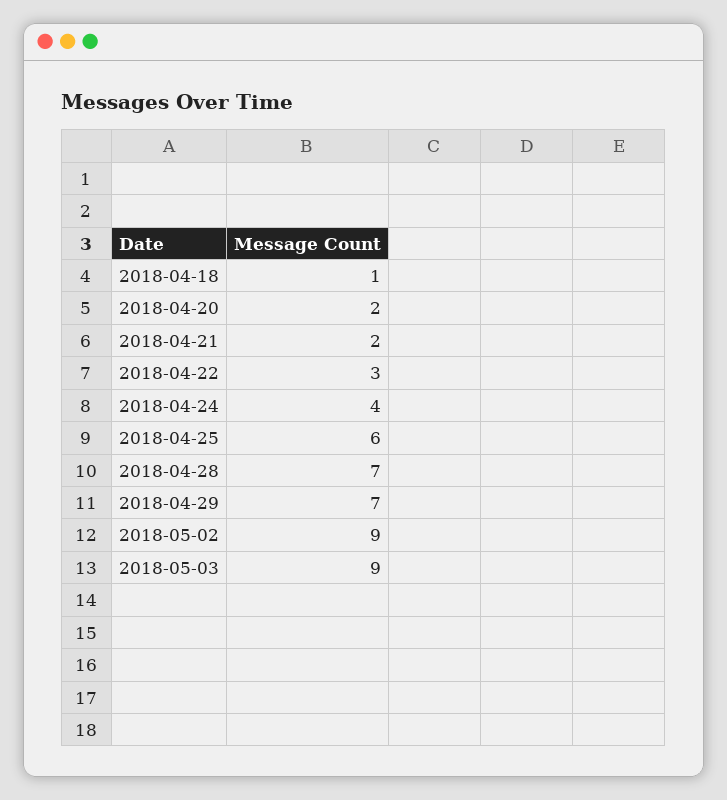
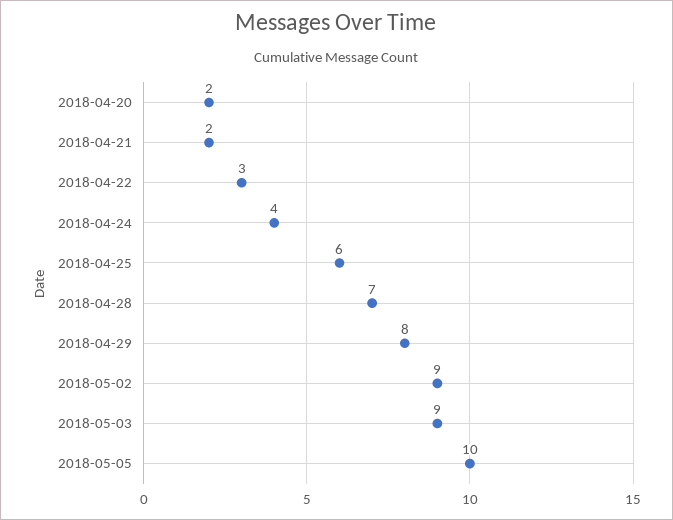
2018-04-18: 1 -> none
2018-04-29: 7 -> 8
2018-05-05: none -> 10

